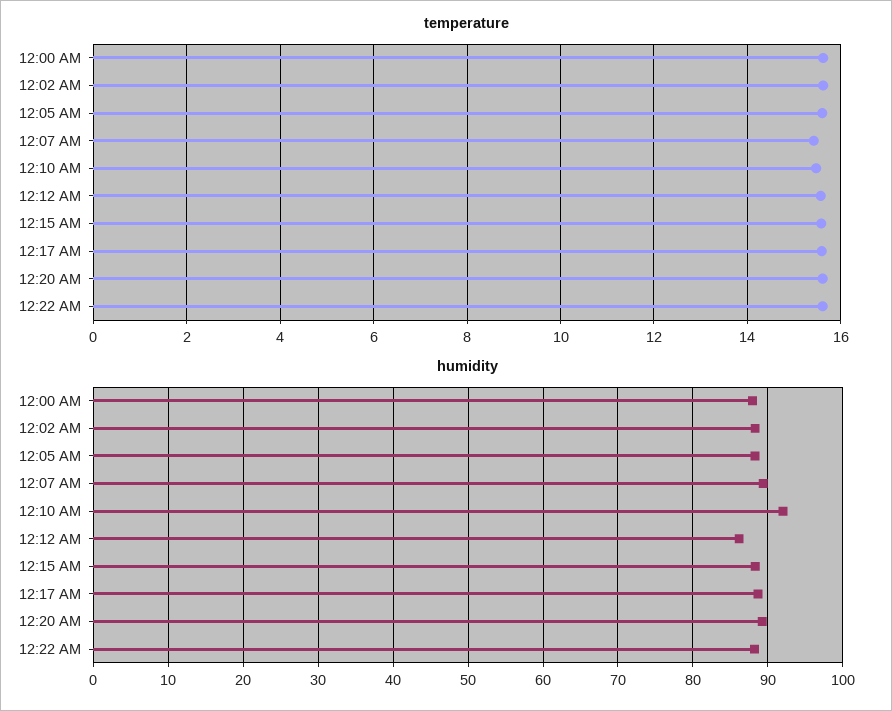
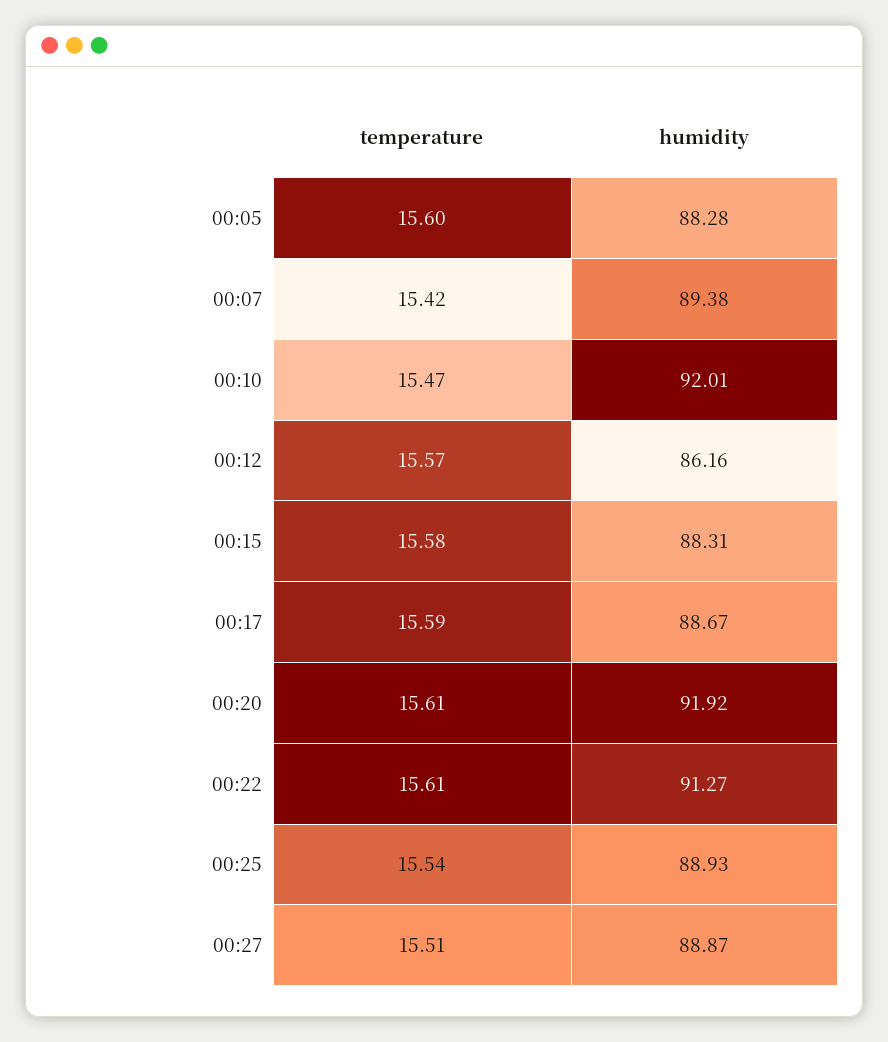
temperature, 12:00 AM: 15.6 -> none
temperature, 12:02 AM: 15.6 -> none
humidity, 12:00 AM: 88 -> none
humidity, 12:02 AM: 88 -> none
humidity, 12:20 AM: 89 -> 91.92
humidity, 12:22 AM: 88 -> 91.27
temperature, 00:25: none -> 15.54
humidity, 00:25: none -> 88.93
temperature, 00:27: none -> 15.51
humidity, 00:27: none -> 88.87

